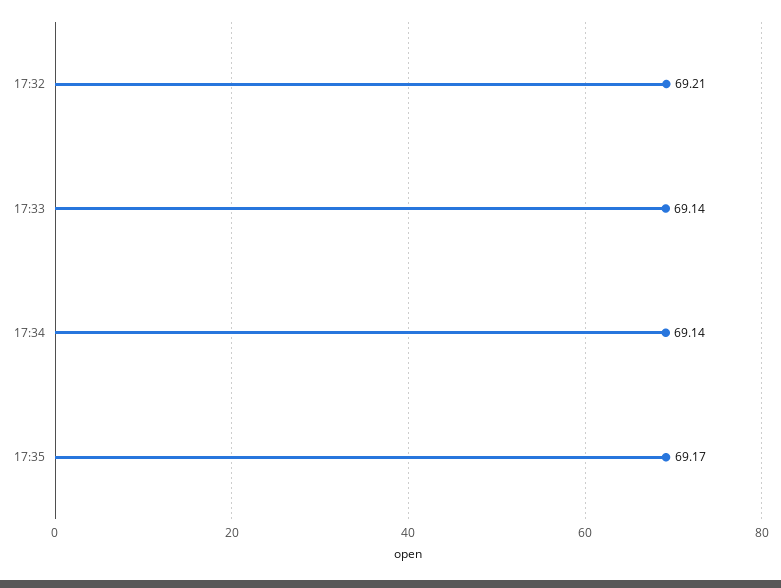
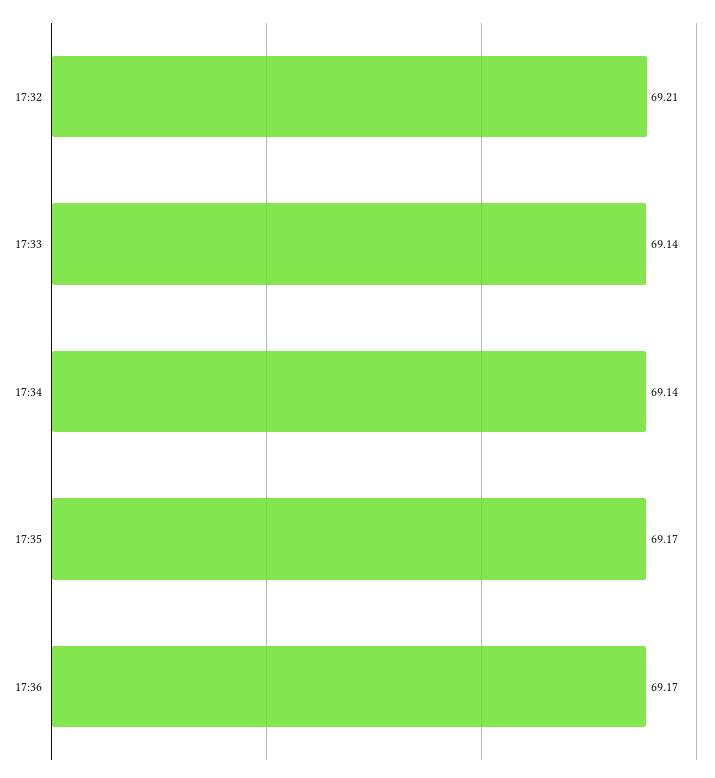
17:36: none -> 69.17

